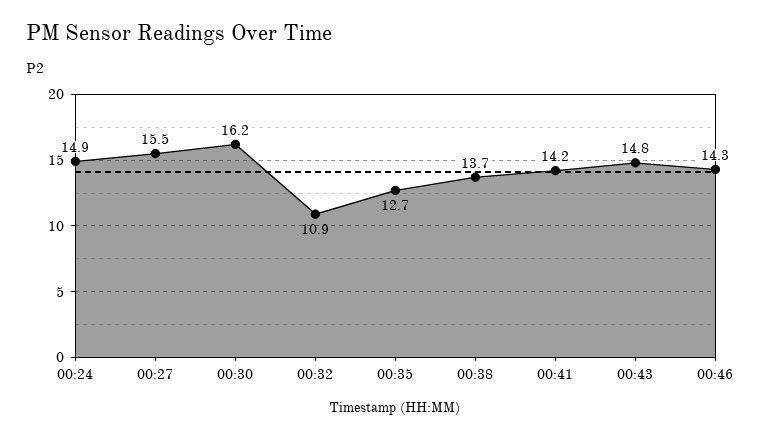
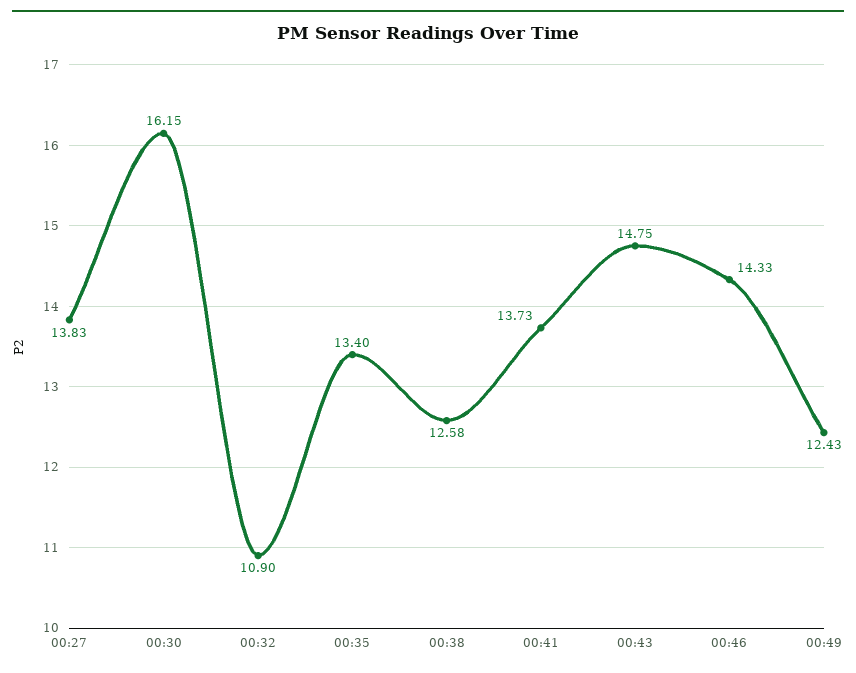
00:24: 14.9 -> none
00:27: 15.5 -> 13.83
00:35: 12.7 -> 13.4
00:38: 13.7 -> 12.58
00:41: 14.2 -> 13.73
00:49: none -> 12.43

